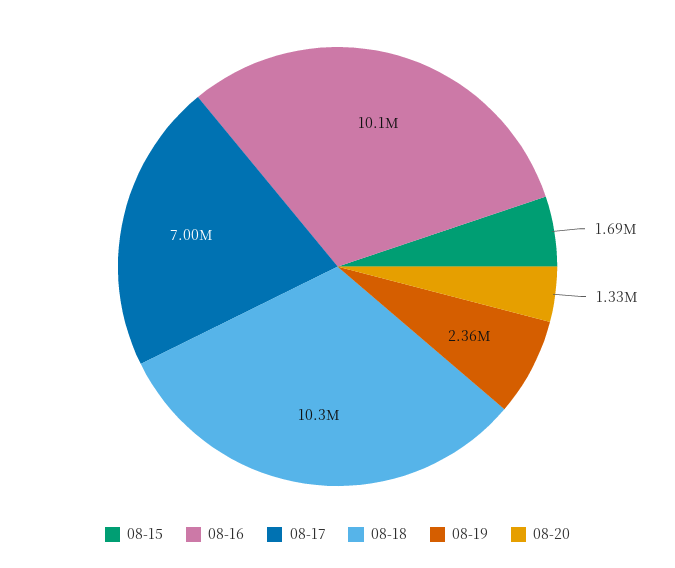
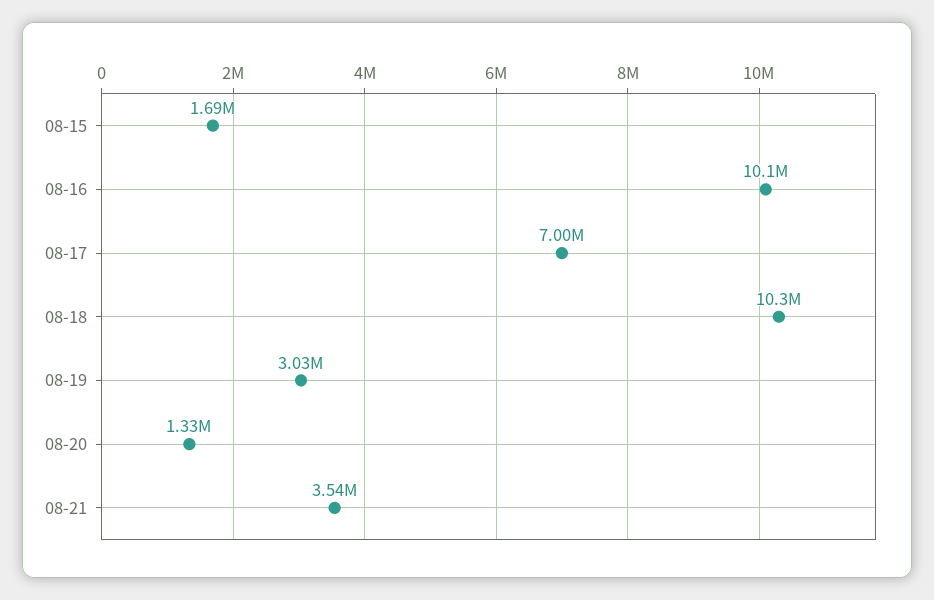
08-19: 2360000 -> 3030000
08-21: none -> 3540000

